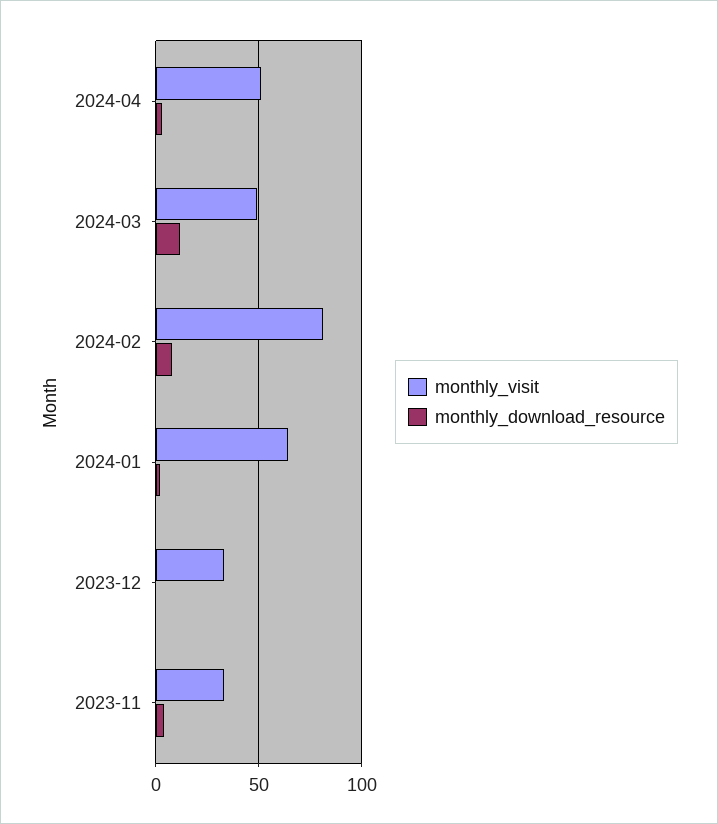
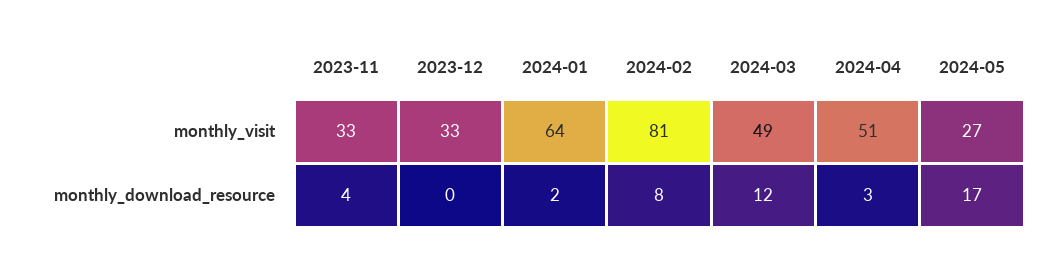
monthly_visit, 2024-05: none -> 27
monthly_download_resource, 2024-05: none -> 17

